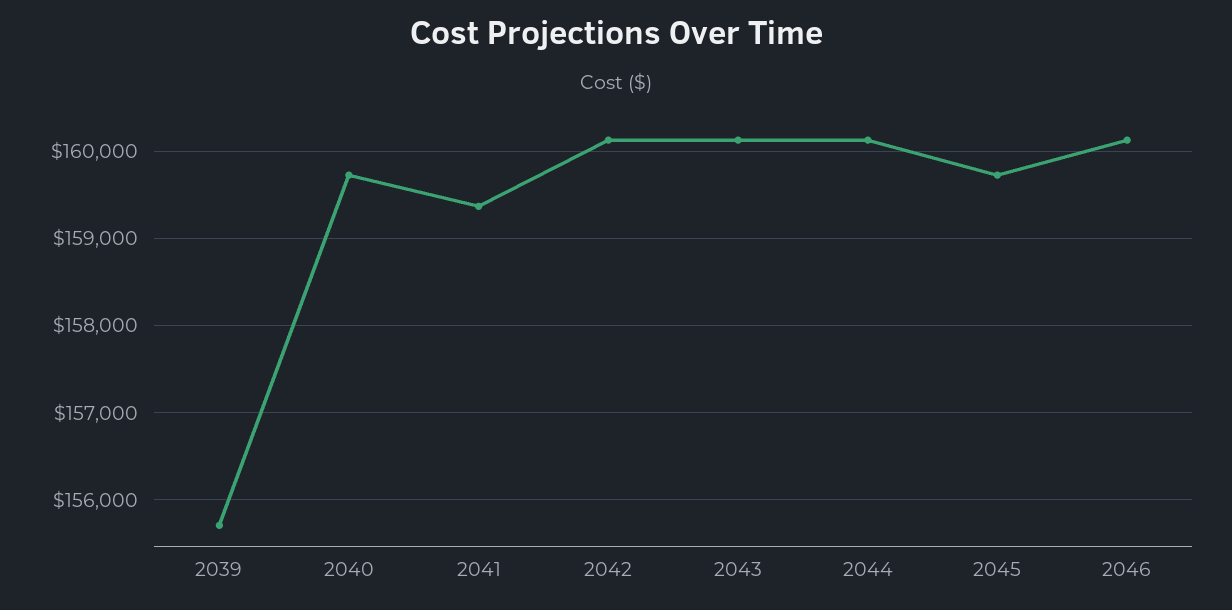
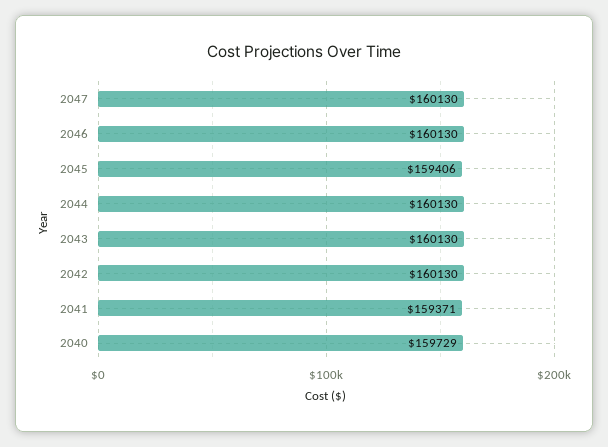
2039: 155700 -> none
2045: 159700 -> 159406
2047: none -> 160130

